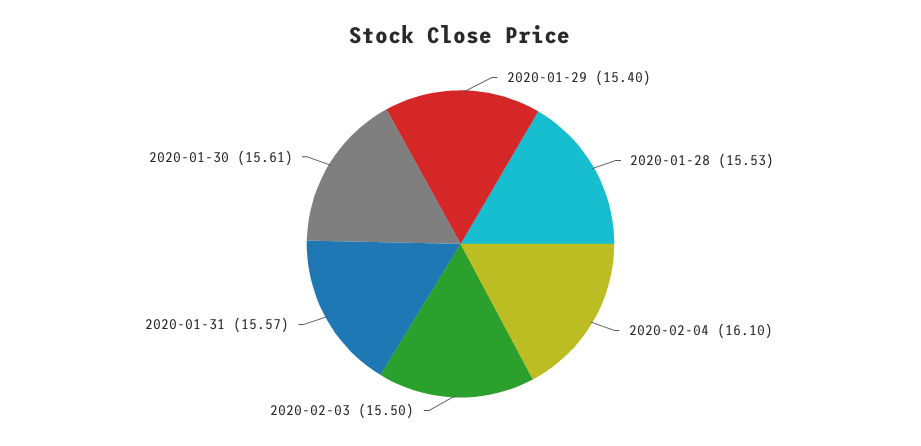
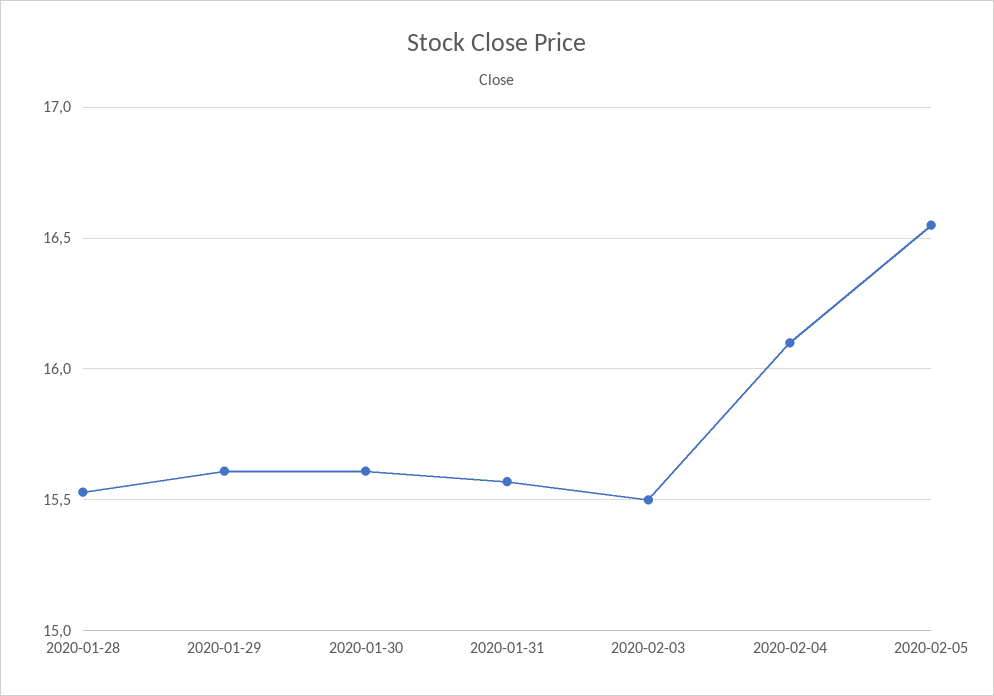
2020-01-29: 15.4 -> 15.6
2020-02-05: none -> 16.55

